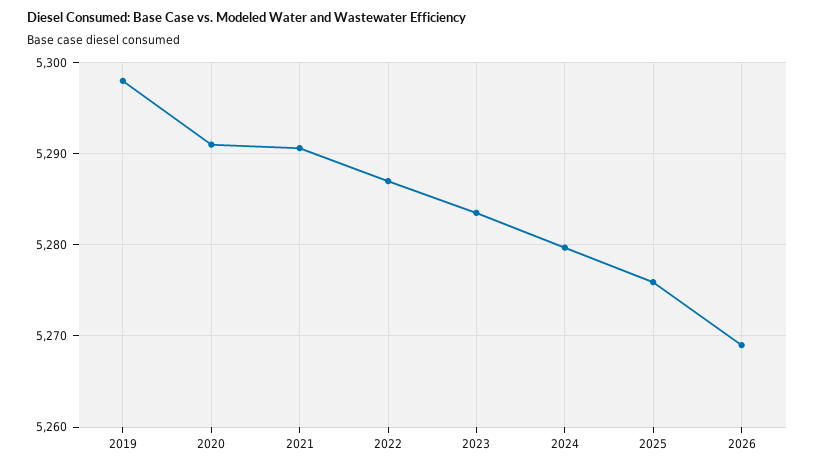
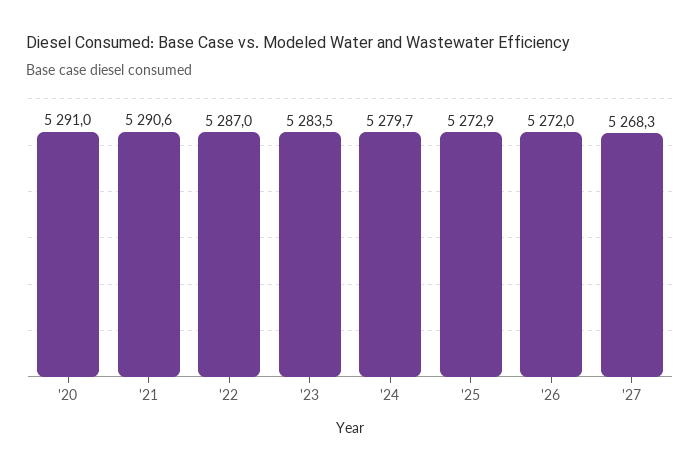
2019: 5298 -> none
2025: 5276 -> 5272.9
2026: 5269 -> 5272
'27: none -> 5268.3

